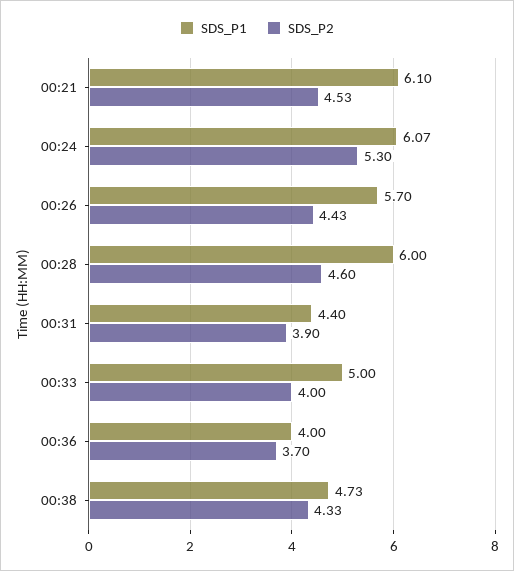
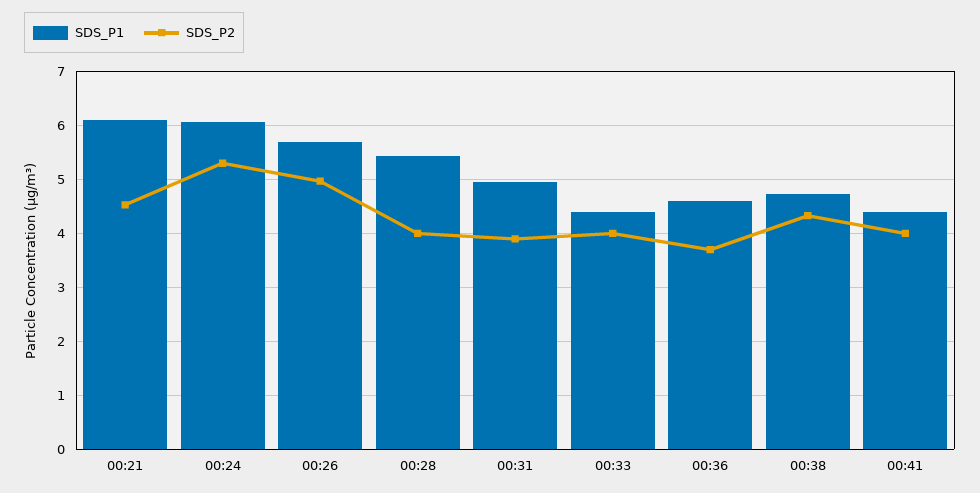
SDS_P2, 00:26: 4.43 -> 5
SDS_P1, 00:28: 6 -> 5.4
SDS_P2, 00:28: 4.6 -> 4
SDS_P1, 00:31: 4.4 -> 5
SDS_P1, 00:33: 5 -> 4.4
SDS_P1, 00:36: 4 -> 4.6
SDS_P1, 00:41: none -> 4.4
SDS_P2, 00:41: none -> 4

